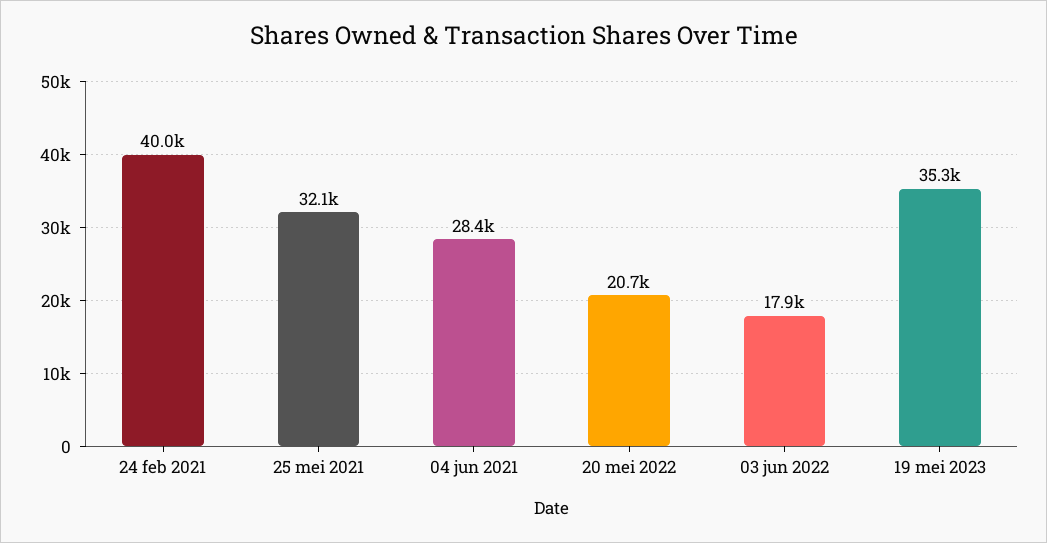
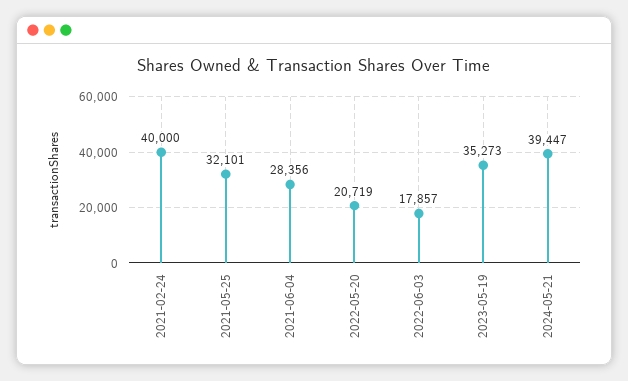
2024-05-21: none -> 39447

